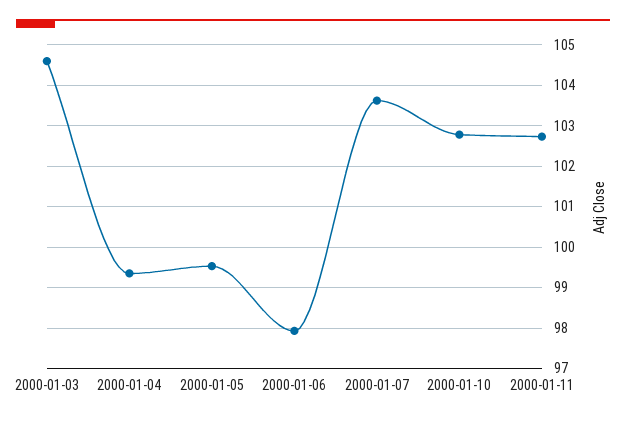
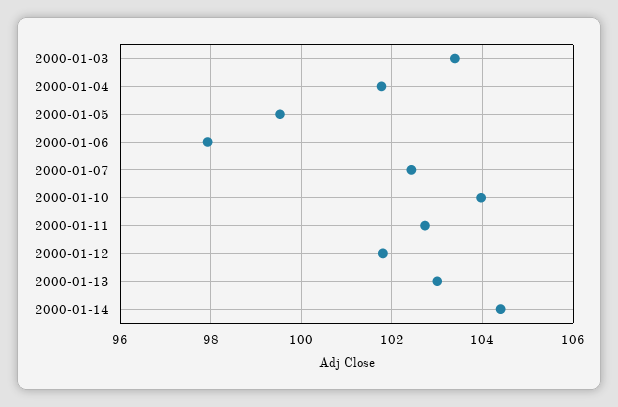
2000-01-03: 104.6 -> 103.4
2000-01-04: 99.4 -> 101.8
2000-01-07: 103.6 -> 102.4
2000-01-10: 102.8 -> 104
2000-01-12: none -> 101.8
2000-01-13: none -> 103
2000-01-14: none -> 104.4

